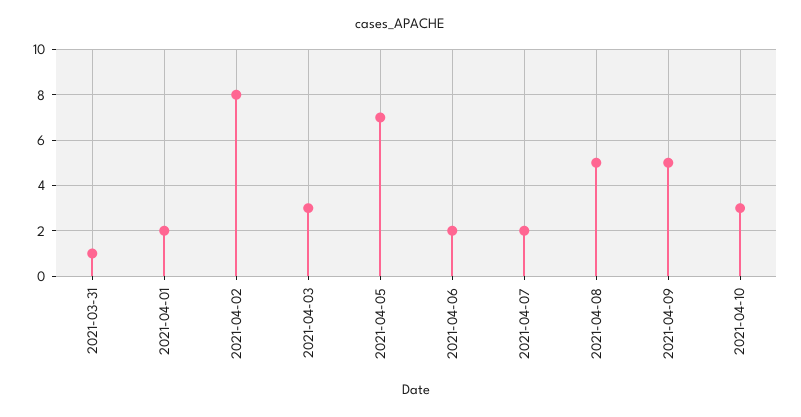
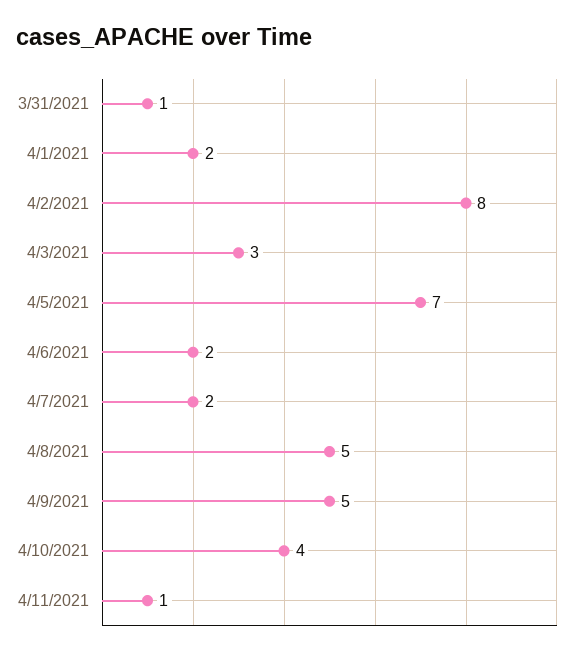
2021-04-10: 3 -> 4
4/11/2021: none -> 1

